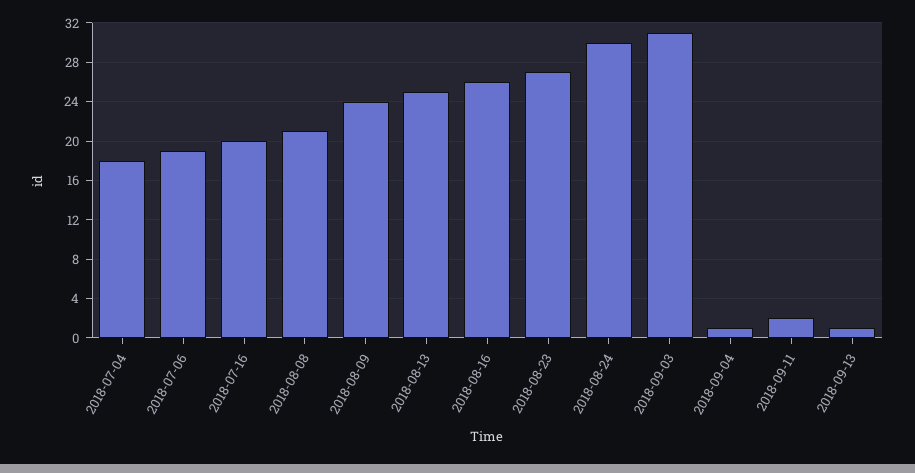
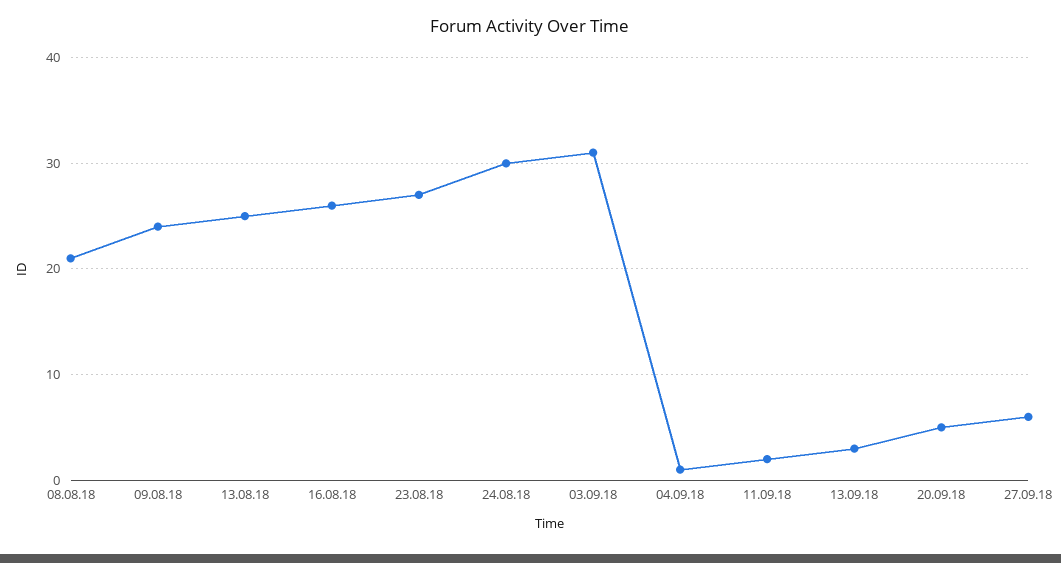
2018-07-04: 18 -> none
2018-07-06: 19 -> none
2018-07-16: 20 -> none
2018-09-13: 1 -> 3
20.09.18: none -> 5
27.09.18: none -> 6

